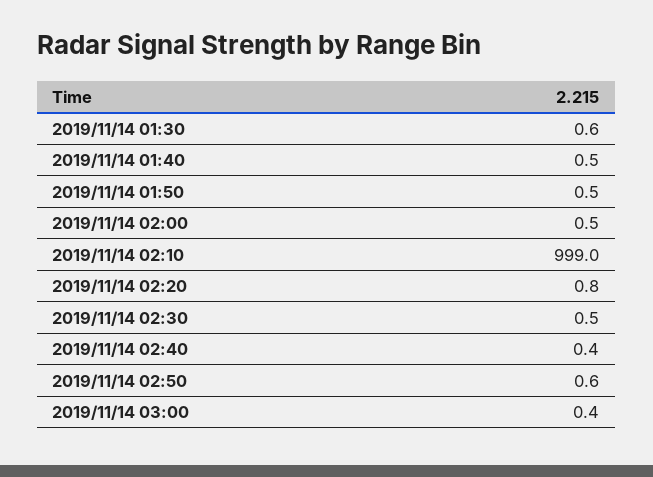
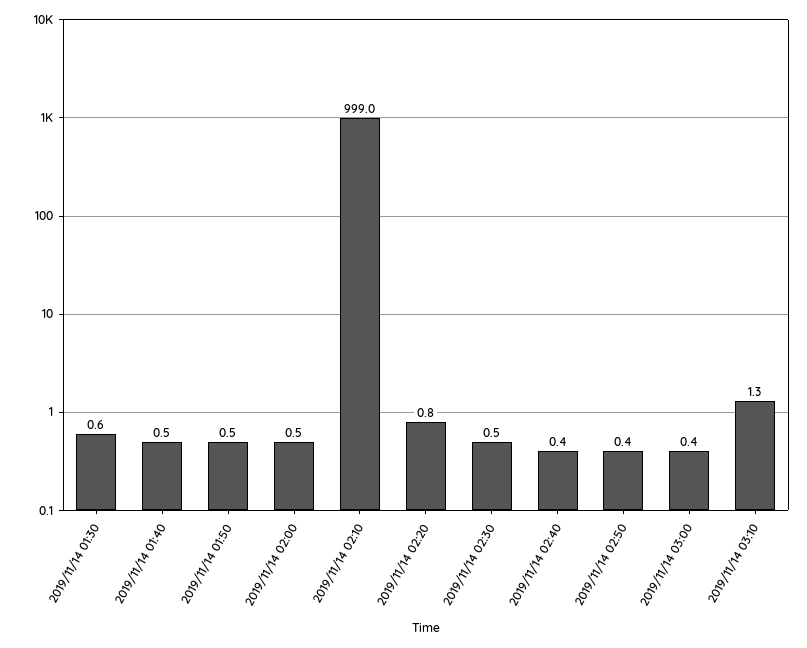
2019/11/14 02:50: 0.6 -> 0.4
2019/11/14 03:10: none -> 1.3

